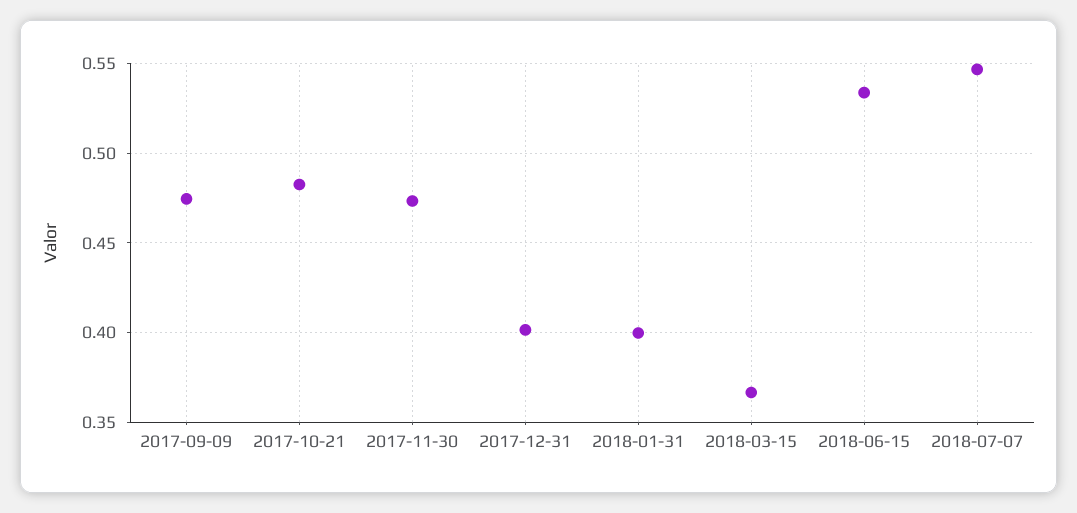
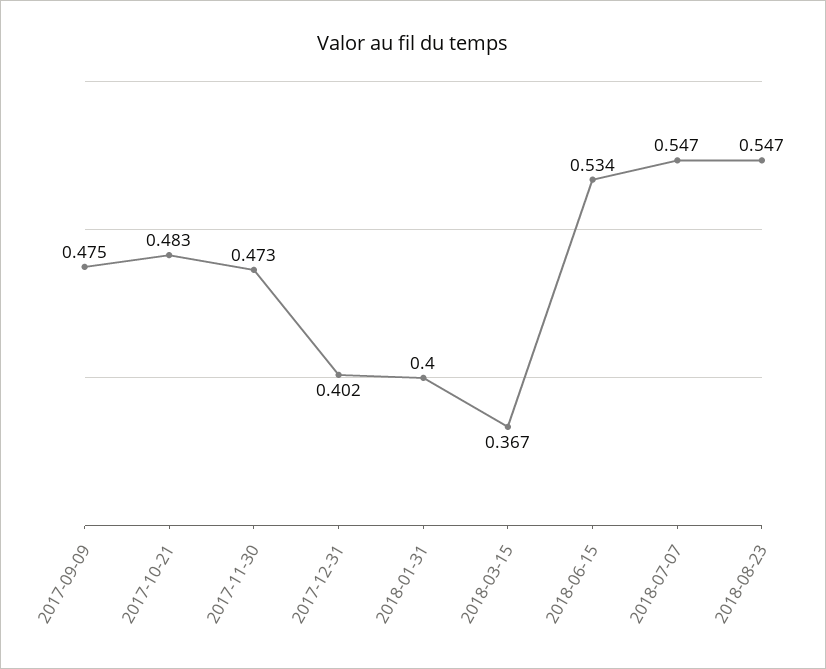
2018-08-23: none -> 0.547

